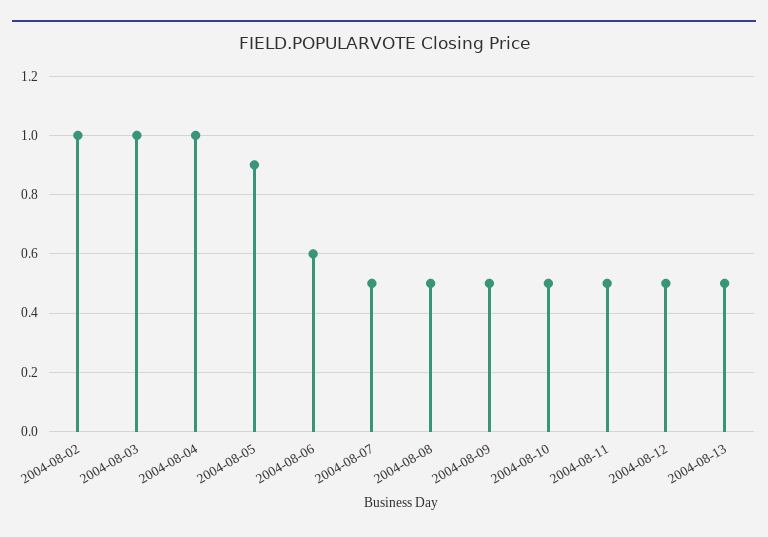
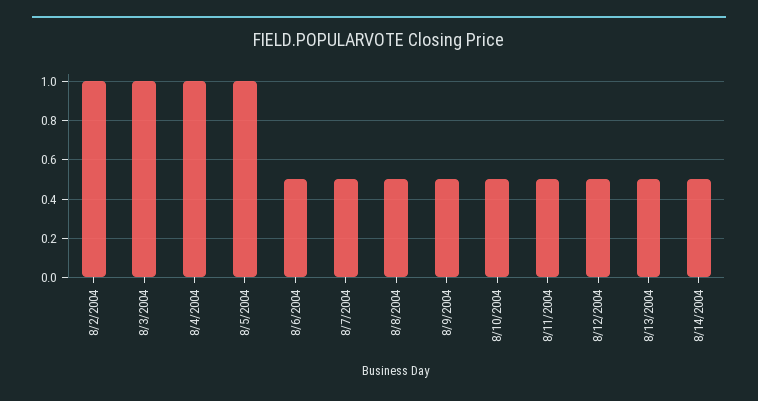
2004-08-05: 0.9 -> 1
2004-08-06: 0.6 -> 0.5
8/14/2004: none -> 0.5

